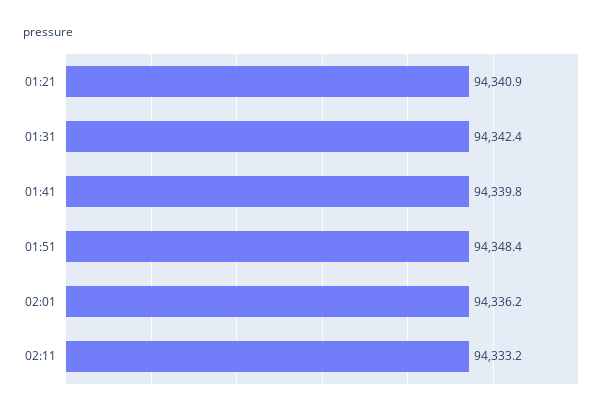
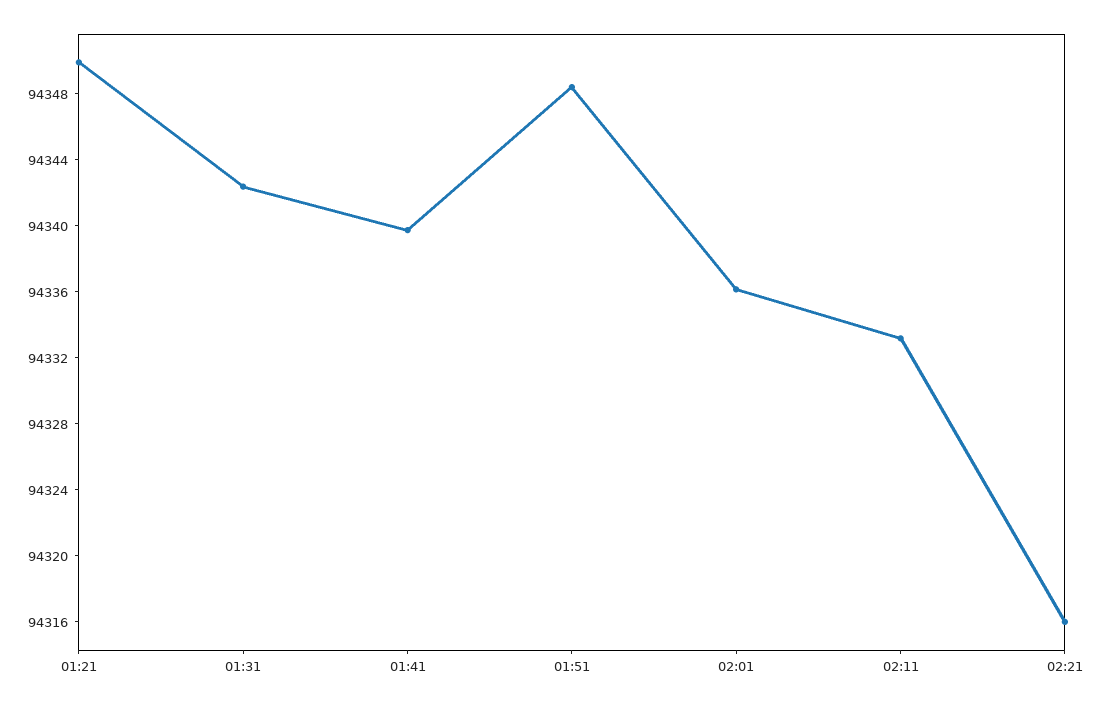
01:21: 94340.9 -> 94350
02:21: none -> 94316

